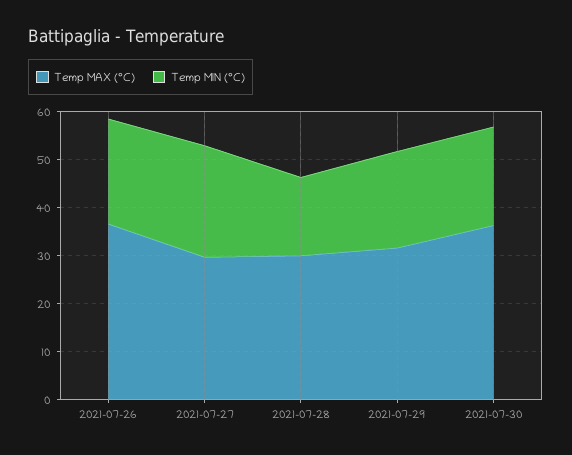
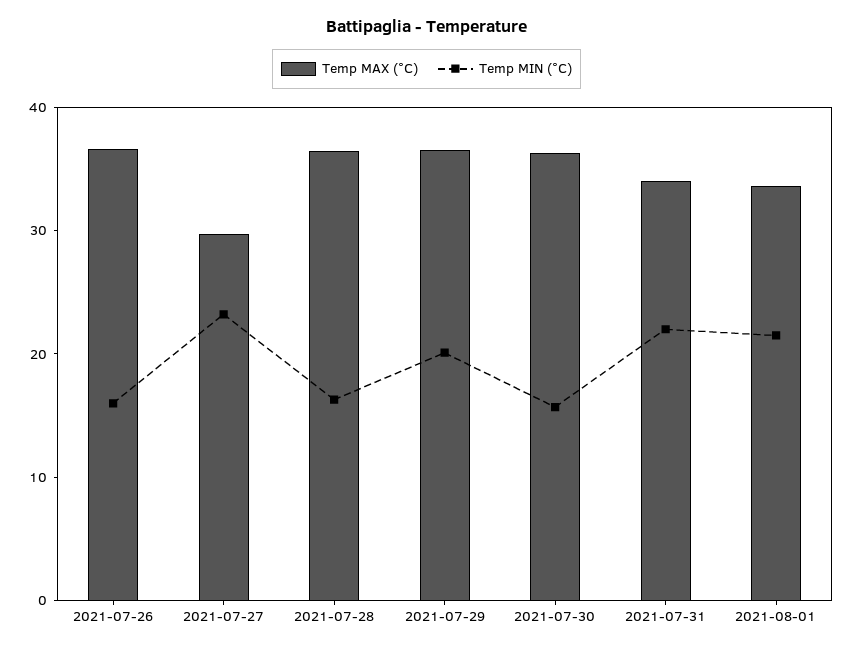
Temp MIN (°C), 2021-07-26: 22 -> 16
Temp MAX (°C), 2021-07-28: 30 -> 36
Temp MAX (°C), 2021-07-29: 32 -> 36
Temp MIN (°C), 2021-07-30: 20 -> 16
Temp MAX (°C), 2021-07-31: none -> 34
Temp MIN (°C), 2021-07-31: none -> 22
Temp MAX (°C), 2021-08-01: none -> 34
Temp MIN (°C), 2021-08-01: none -> 22

